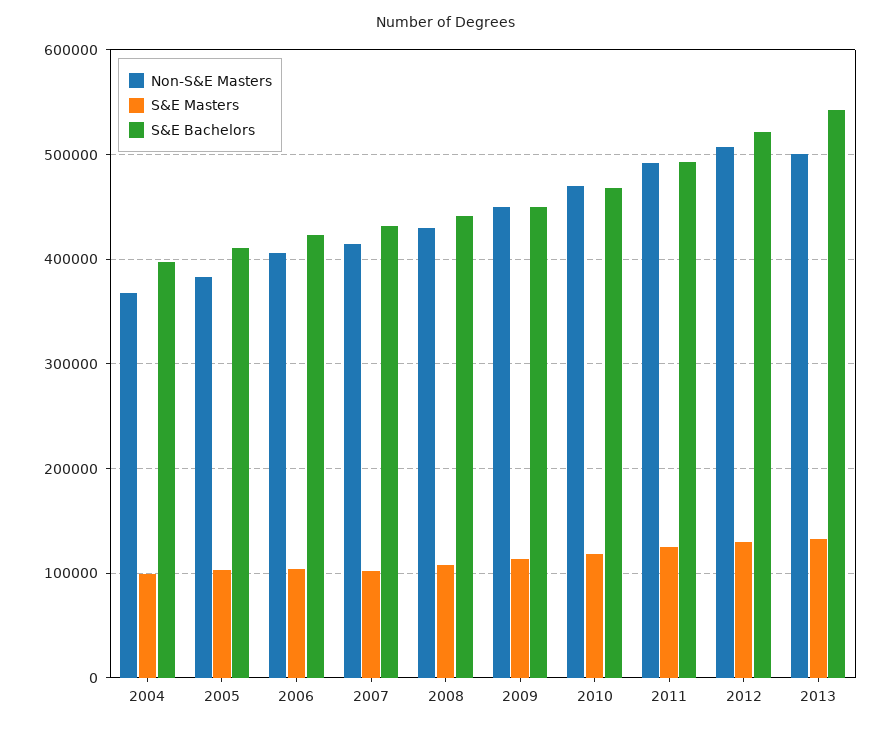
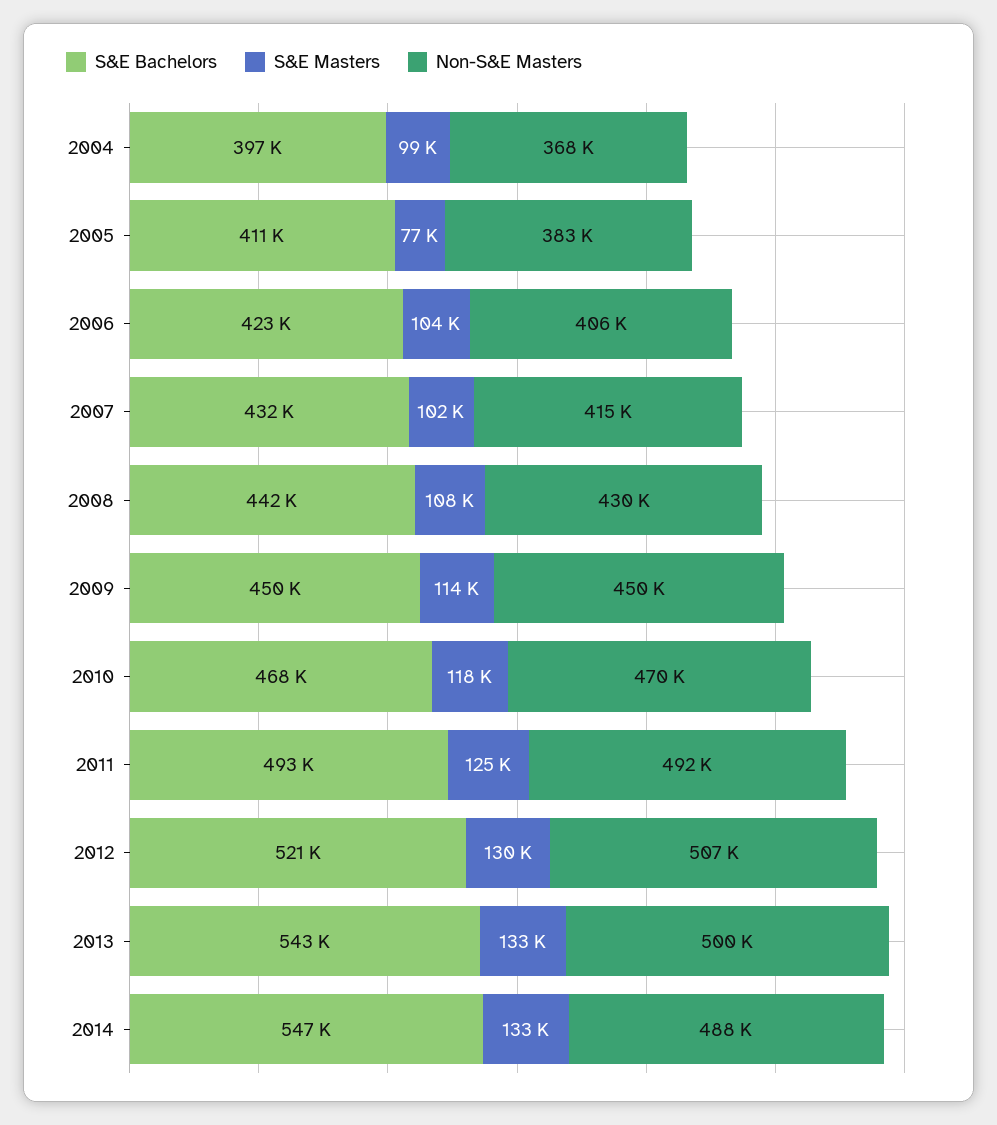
S&E Masters, 2005: 100000 -> 77000
S&E Bachelors, 2014: none -> 547000
S&E Masters, 2014: none -> 133000
Non-S&E Masters, 2014: none -> 488000

